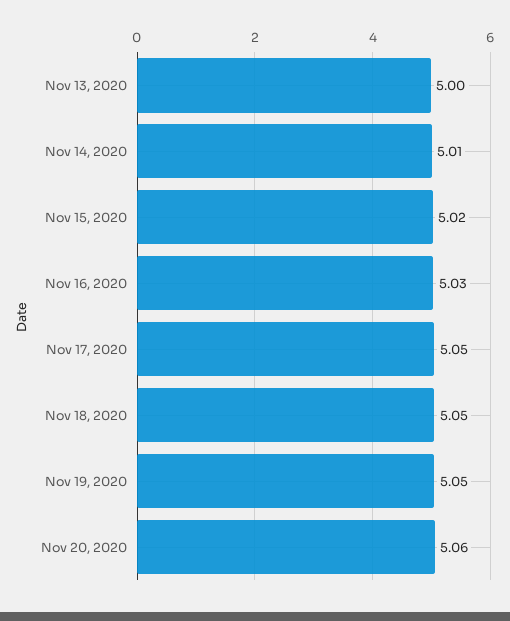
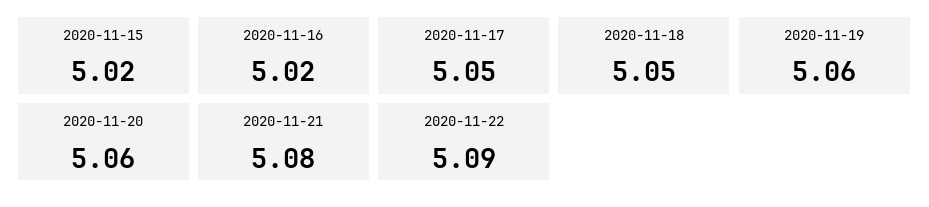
Nov 13, 2020: 5 -> none
Nov 14, 2020: 5.01 -> none
Nov 16, 2020: 5.03 -> 5.02
Nov 19, 2020: 5.05 -> 5.06
2020-11-21: none -> 5.08
2020-11-22: none -> 5.09

